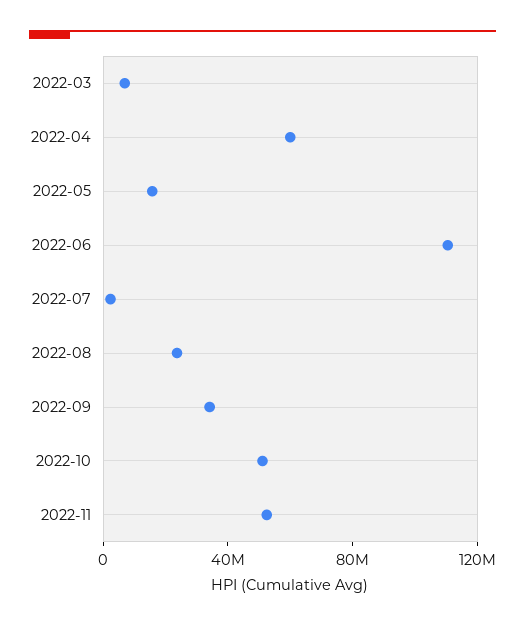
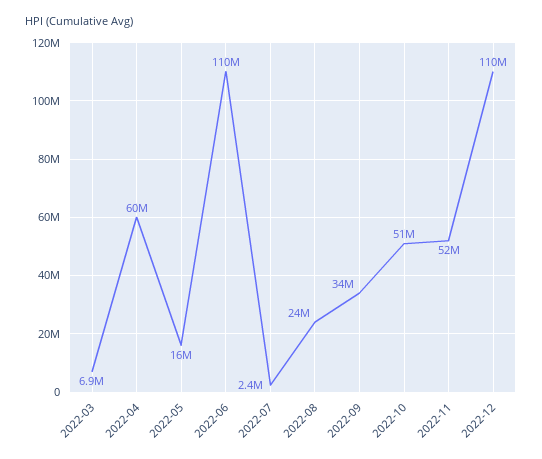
2022-12: none -> 110000000

